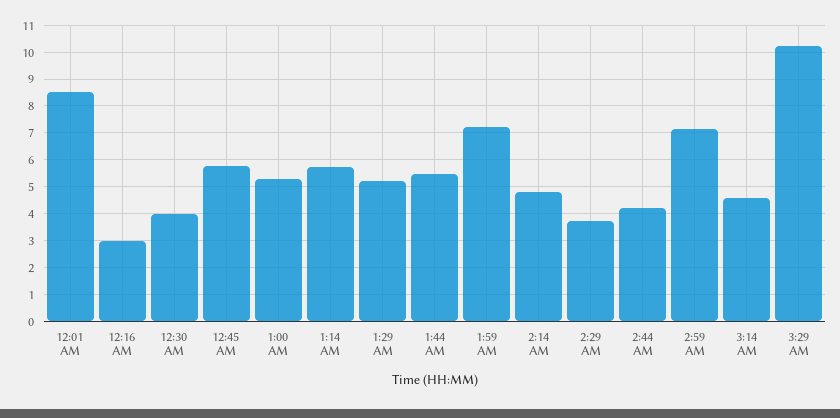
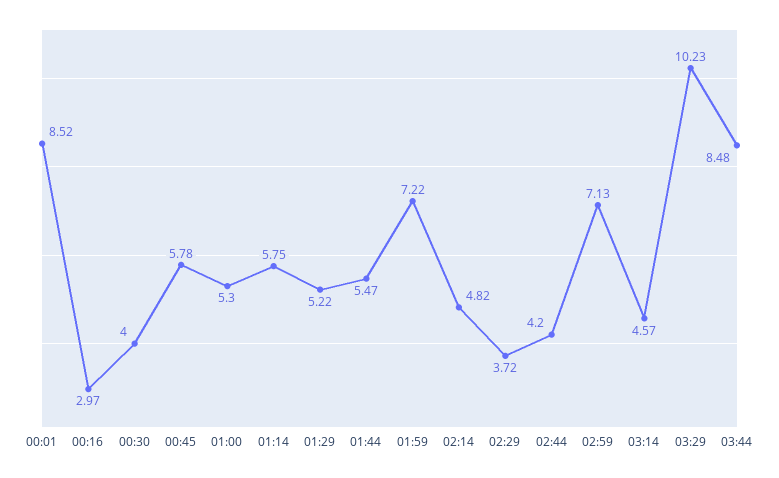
03:44: none -> 8.48

